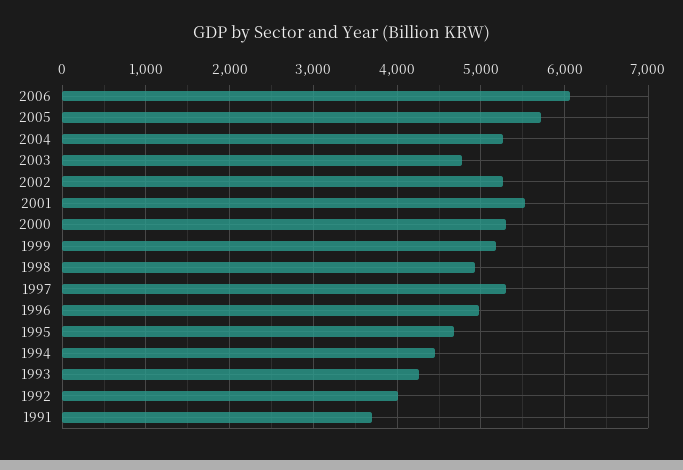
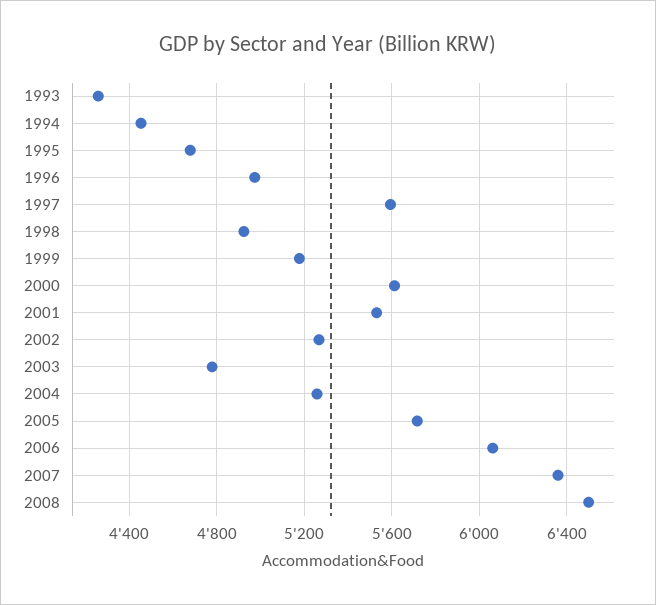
2000: 5300 -> 5600
1997: 5300 -> 5600
1992: 4000 -> none
1991: 3700 -> none
2007: none -> 6350
2008: none -> 6500

